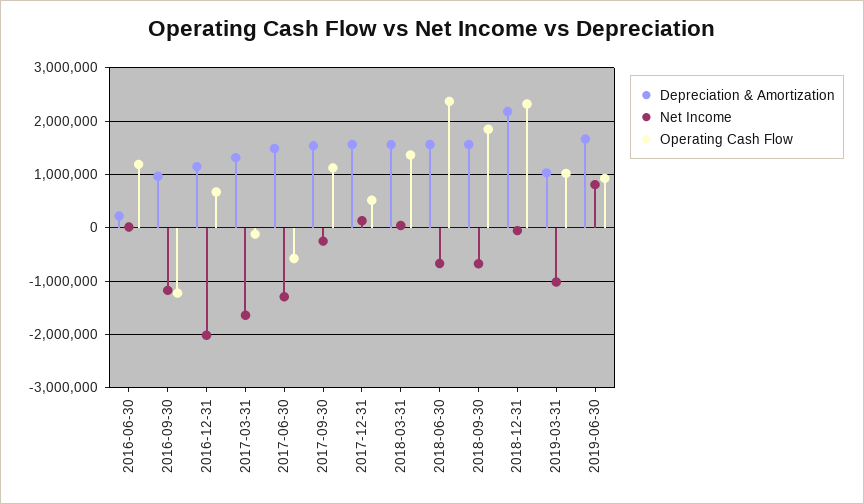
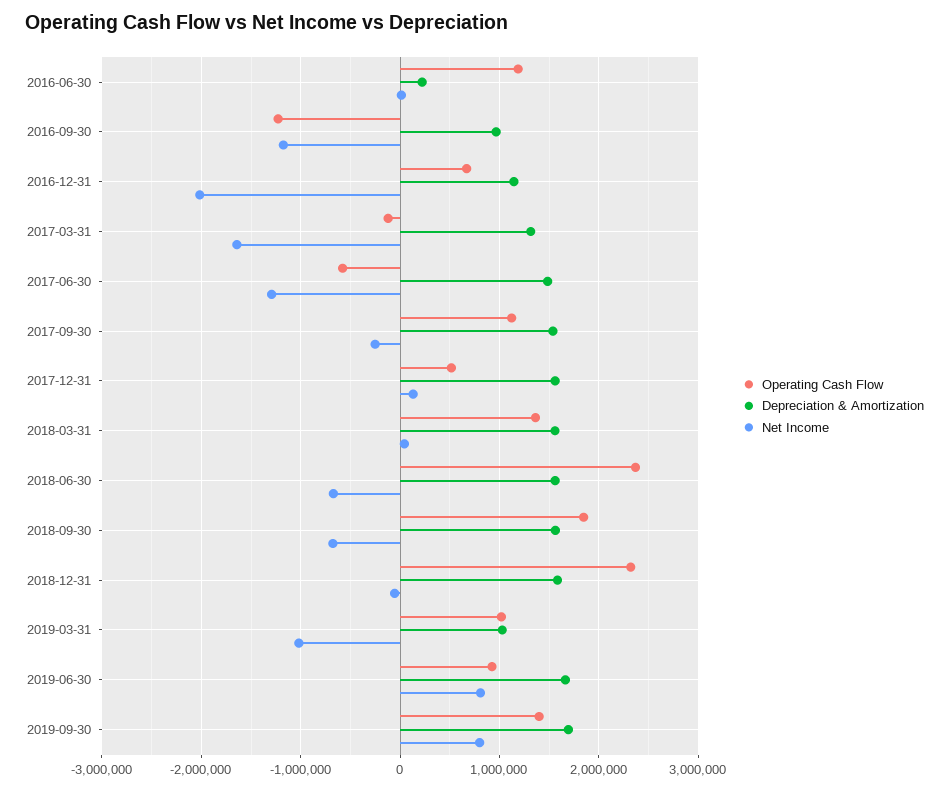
Depreciation & Amortization, 2018-12-31: 2200000 -> 1600000
Operating Cash Flow, 2019-09-30: none -> 1400000
Depreciation & Amortization, 2019-09-30: none -> 1700000
Net Income, 2019-09-30: none -> 800000

